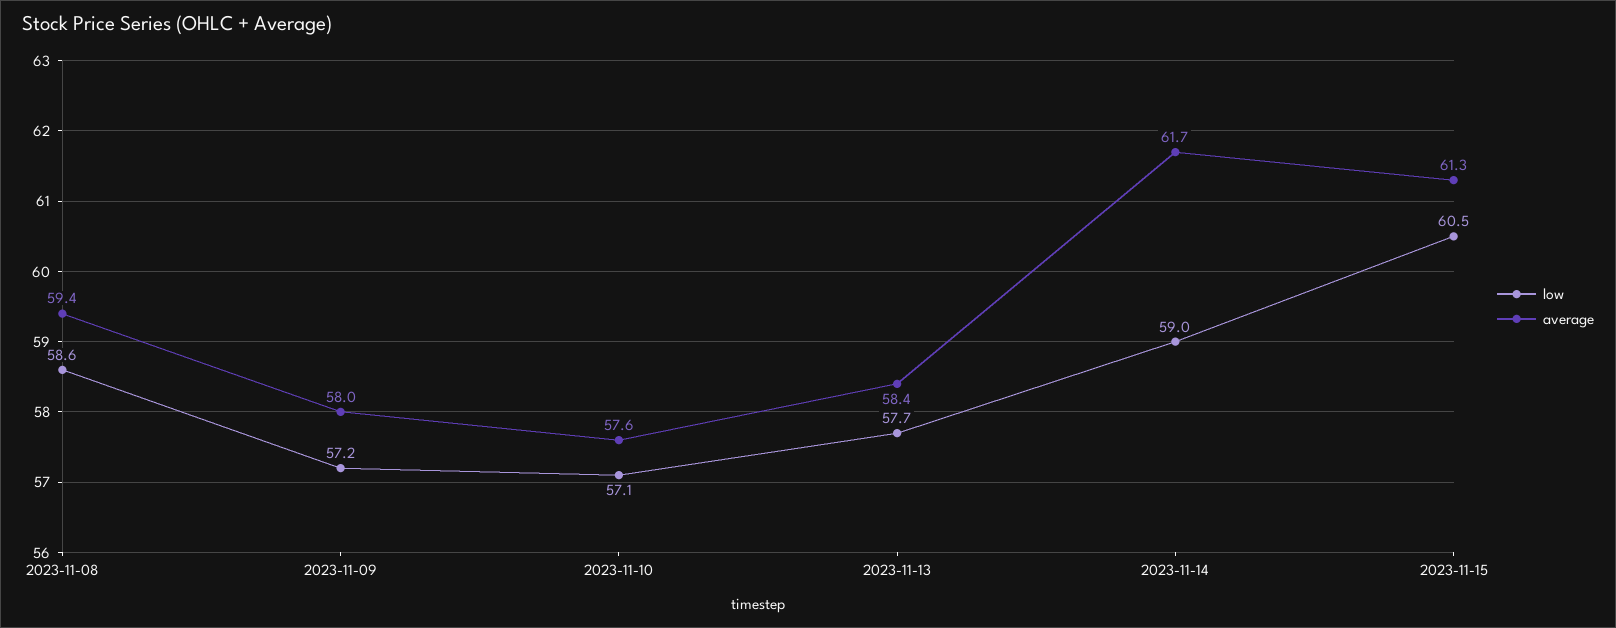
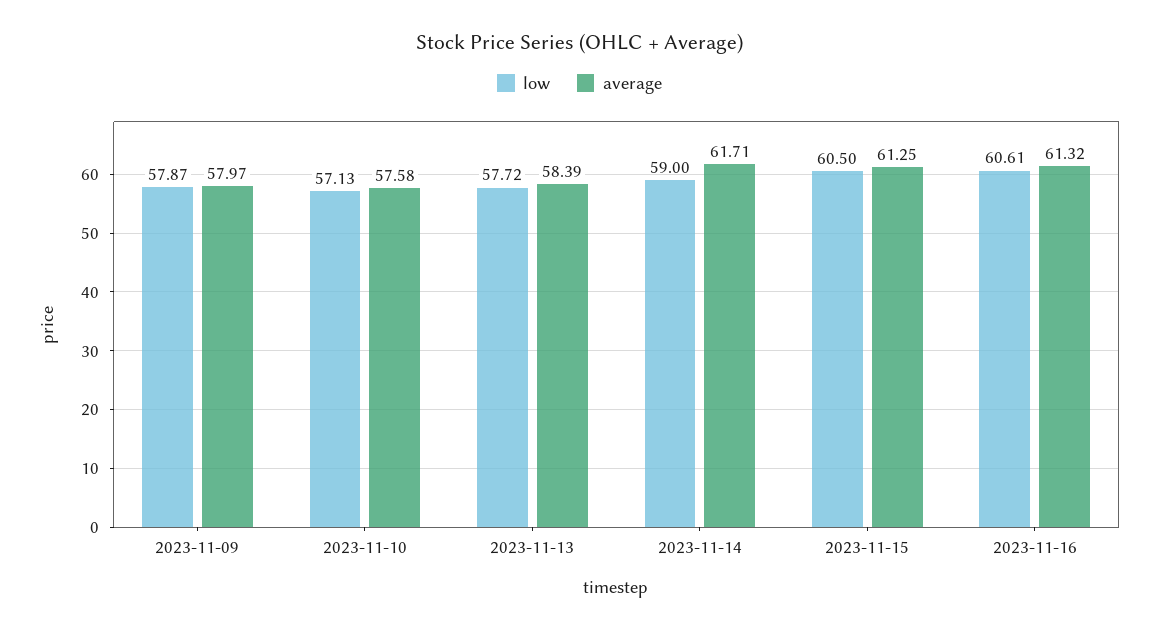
low, 2023-11-08: 58.6 -> none
average, 2023-11-08: 59.4 -> none
low, 2023-11-09: 57.2 -> 57.87
low, 2023-11-16: none -> 60.61
average, 2023-11-16: none -> 61.32

